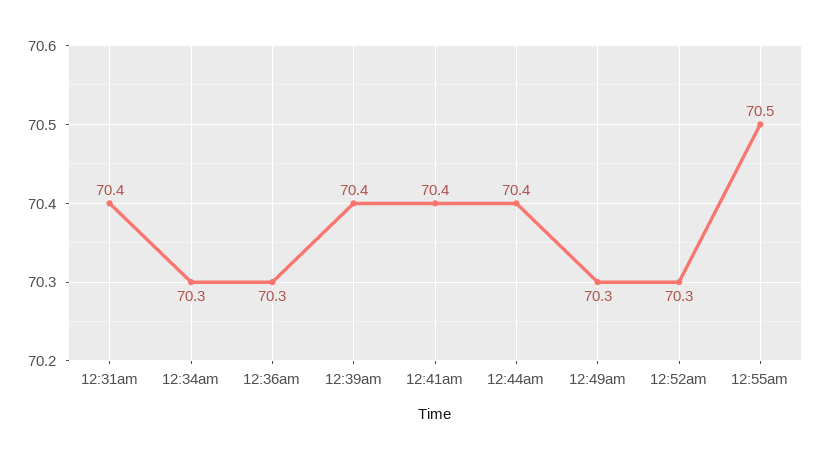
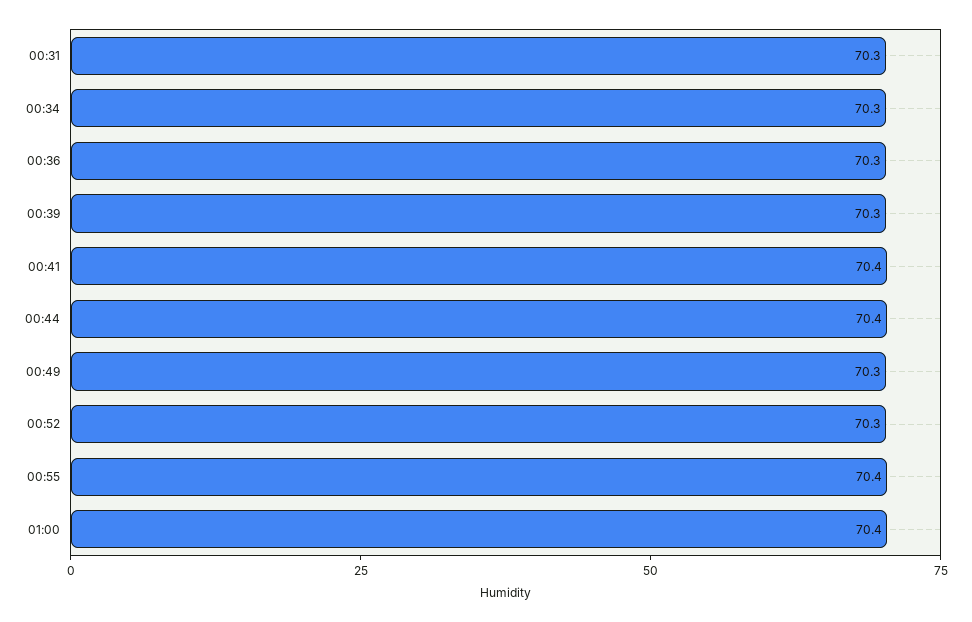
12:31am: 70.4 -> 70.3
12:39am: 70.4 -> 70.3
12:55am: 70.5 -> 70.4
01:00: none -> 70.4

